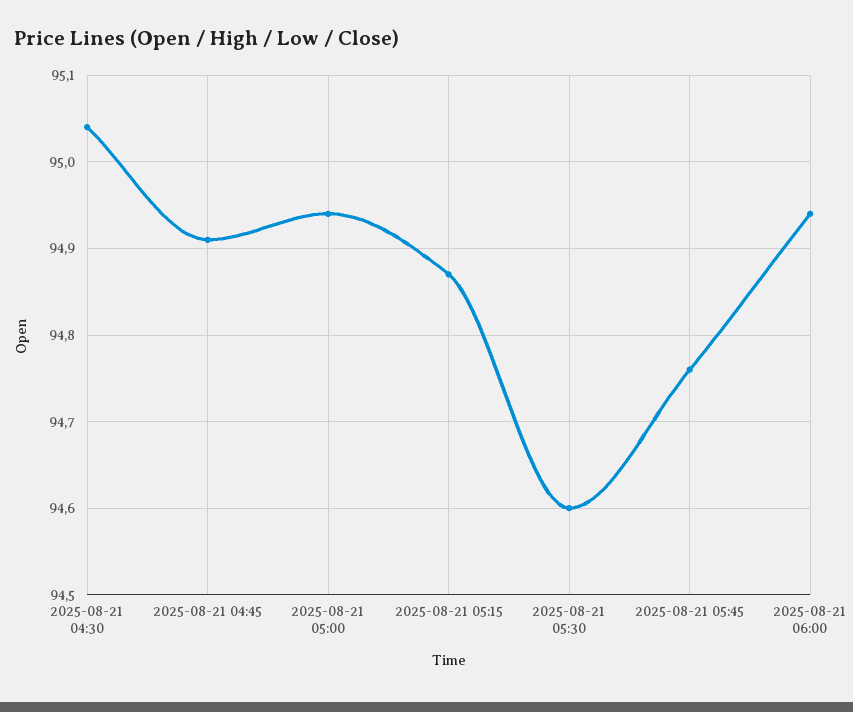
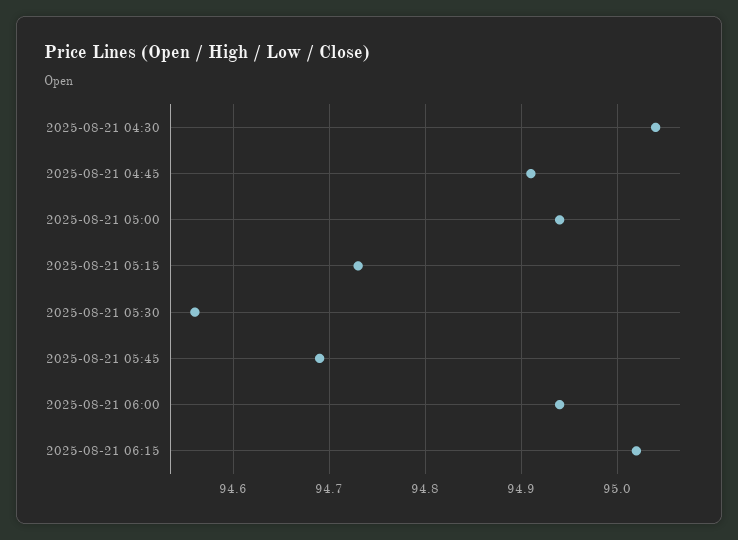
2025-08-21 05:15: 94.87 -> 94.73
2025-08-21 05:30: 94.6 -> 94.56
2025-08-21 05:45: 94.76 -> 94.69
2025-08-21 06:15: none -> 95.02

